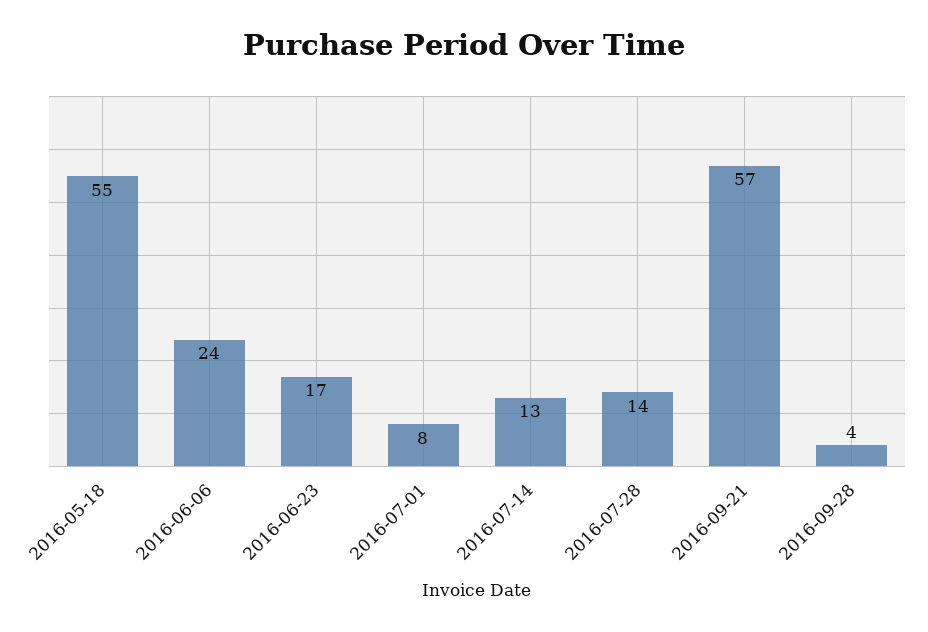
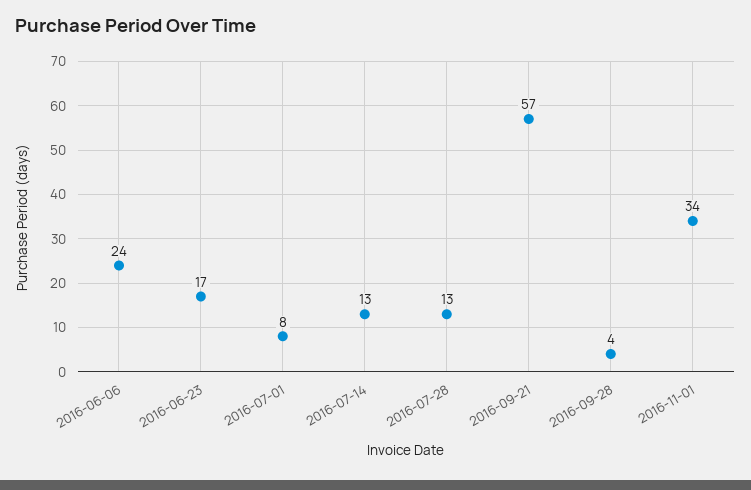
2016-05-18: 55 -> none
2016-07-28: 14 -> 13
2016-11-01: none -> 34

